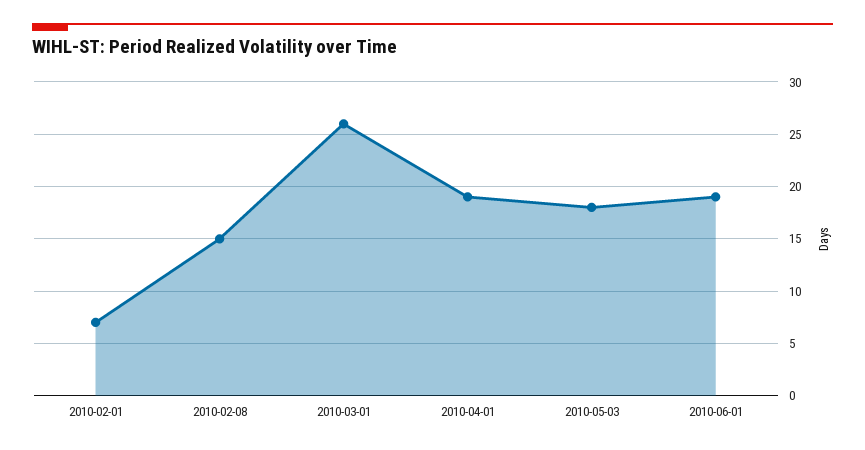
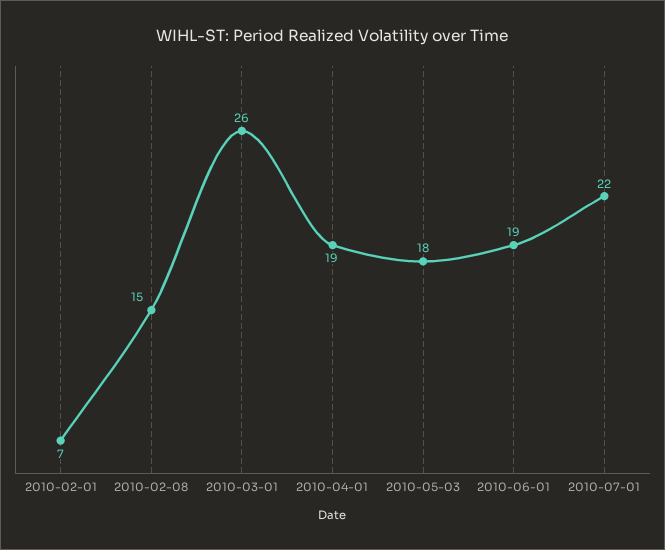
2010-07-01: none -> 22

